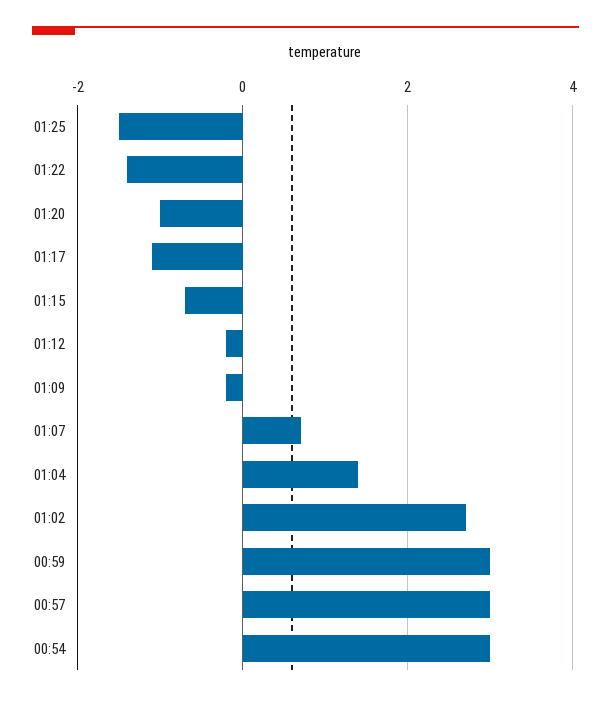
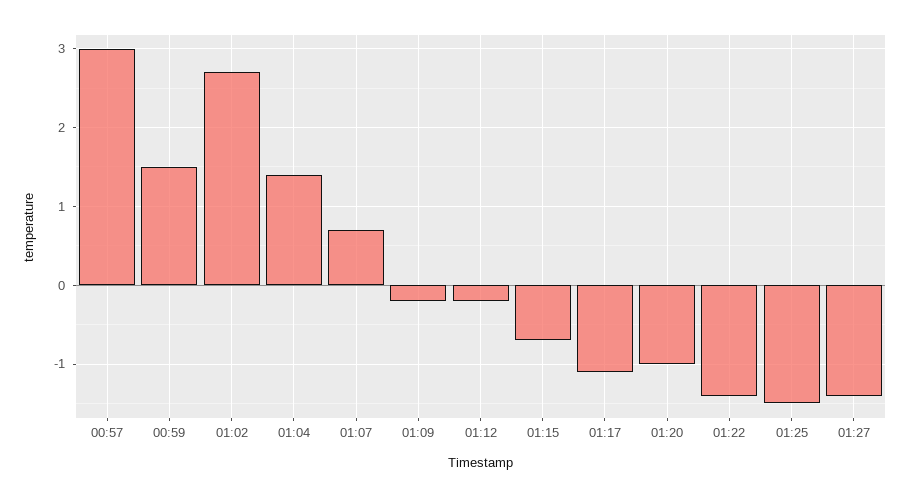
00:59: 3 -> 1.5
00:54: 3 -> none
01:27: none -> -1.4

